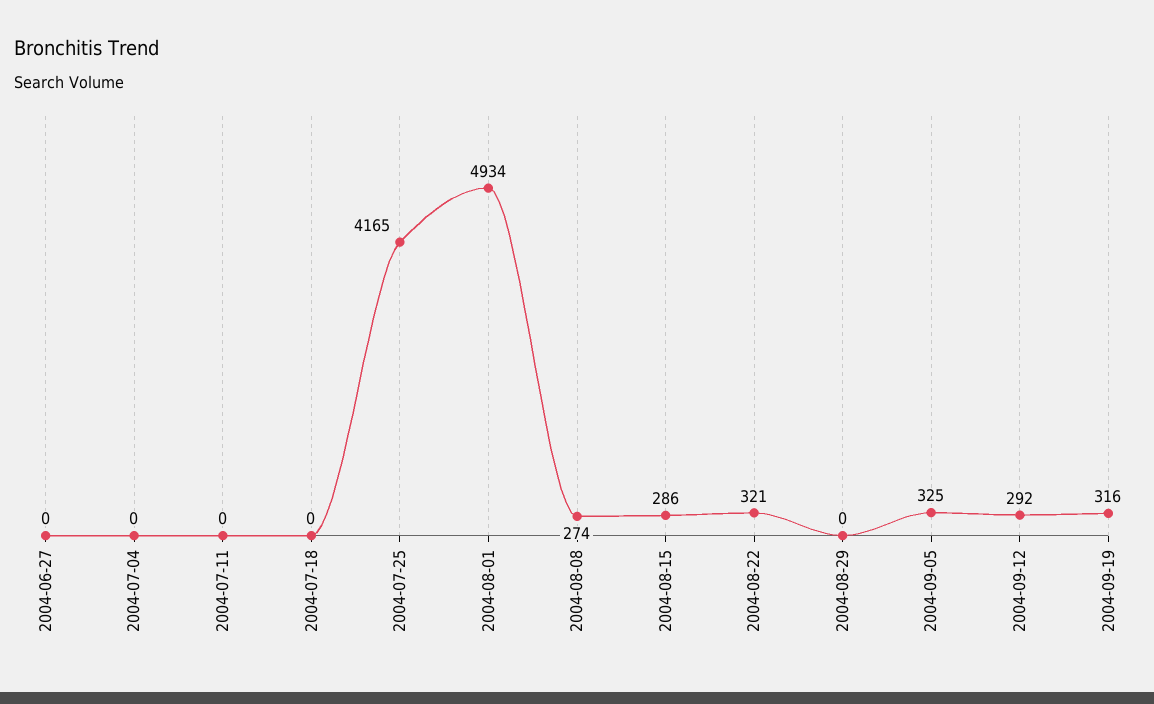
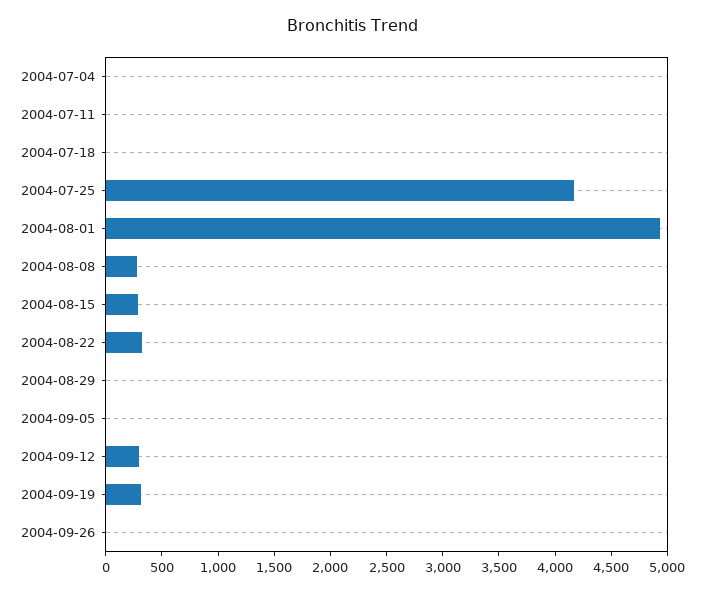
2004-06-27: 0 -> none
2004-09-05: 325 -> 0
2004-09-26: none -> 0

